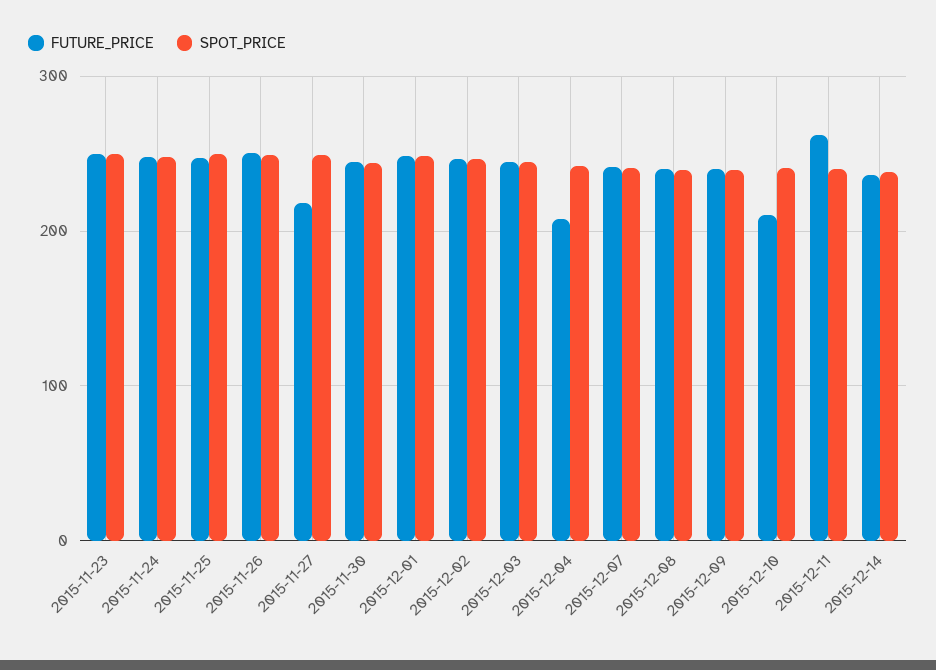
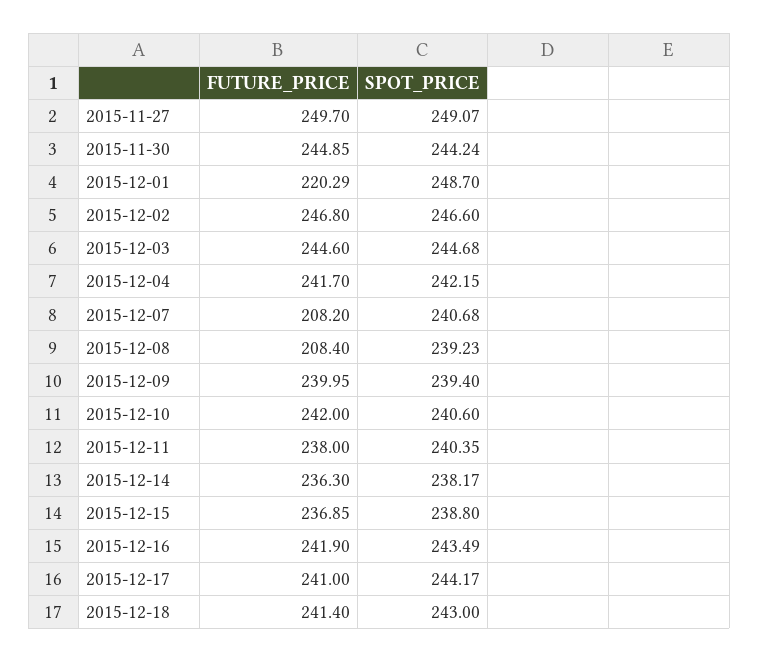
FUTURE_PRICE, 2015-11-23: 250 -> none
SPOT_PRICE, 2015-11-23: 250 -> none
FUTURE_PRICE, 2015-11-24: 250 -> none
SPOT_PRICE, 2015-11-24: 250 -> none
FUTURE_PRICE, 2015-11-25: 250 -> none
SPOT_PRICE, 2015-11-25: 250 -> none
FUTURE_PRICE, 2015-11-26: 250 -> none
SPOT_PRICE, 2015-11-26: 250 -> none
FUTURE_PRICE, 2015-11-27: 220 -> 249.7
FUTURE_PRICE, 2015-12-01: 250 -> 220.29
FUTURE_PRICE, 2015-12-04: 210 -> 241.7
FUTURE_PRICE, 2015-12-07: 240 -> 208.2
FUTURE_PRICE, 2015-12-08: 240 -> 208.4
FUTURE_PRICE, 2015-12-10: 210 -> 242
FUTURE_PRICE, 2015-12-11: 260 -> 238
FUTURE_PRICE, 2015-12-15: none -> 236.85
SPOT_PRICE, 2015-12-15: none -> 238.8
FUTURE_PRICE, 2015-12-16: none -> 241.9
SPOT_PRICE, 2015-12-16: none -> 243.49
FUTURE_PRICE, 2015-12-17: none -> 241
SPOT_PRICE, 2015-12-17: none -> 244.17
FUTURE_PRICE, 2015-12-18: none -> 241.4
SPOT_PRICE, 2015-12-18: none -> 243

